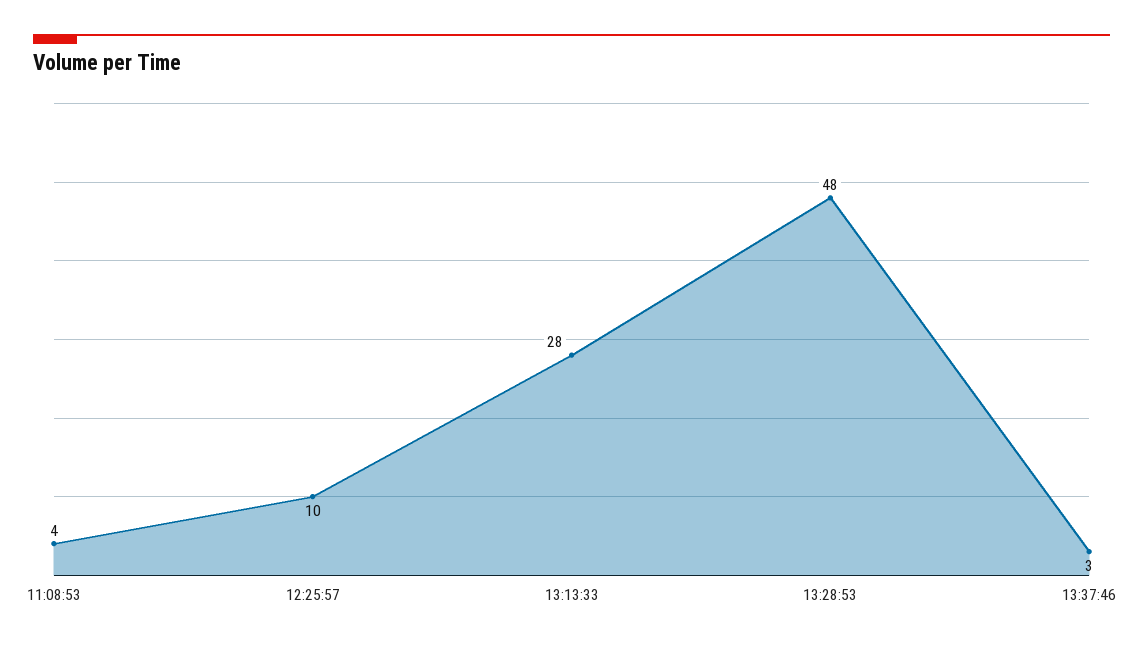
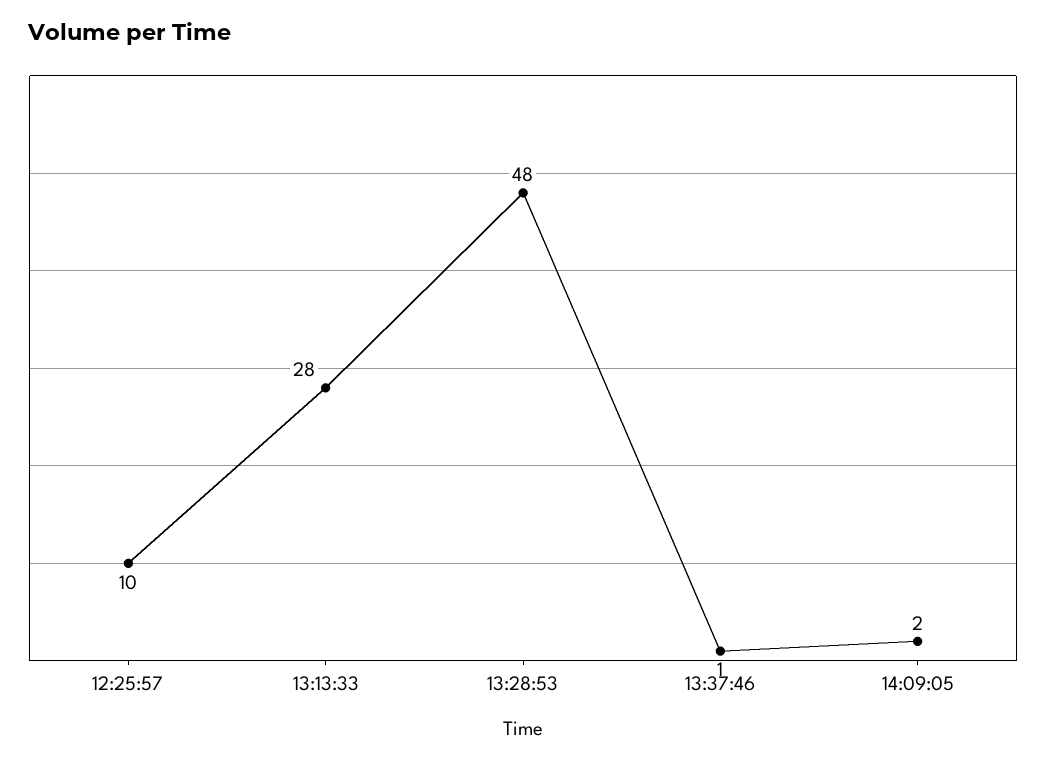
11:08:53: 4 -> none
13:37:46: 3 -> 1
14:09:05: none -> 2

